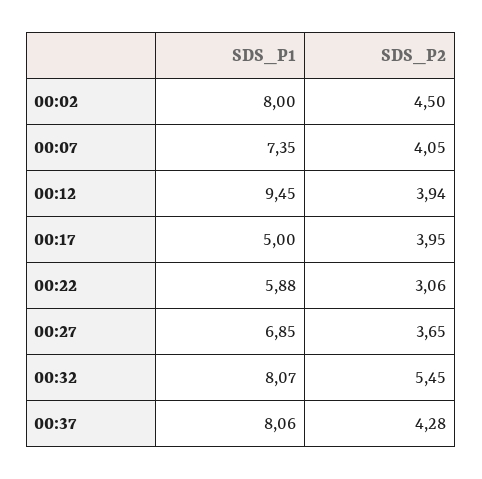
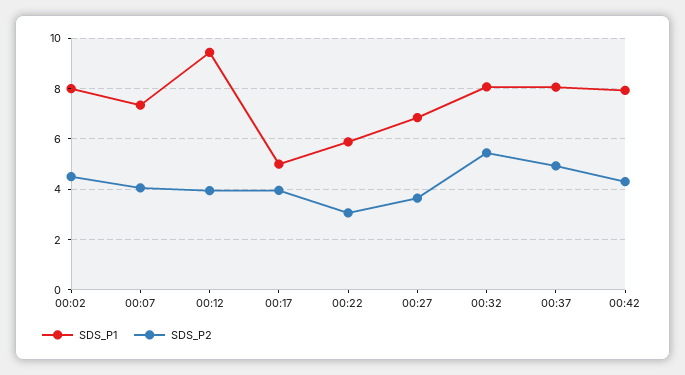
SDS_P2, 00:37: 4.28 -> 5
SDS_P1, 00:42: none -> 8
SDS_P2, 00:42: none -> 4.25

